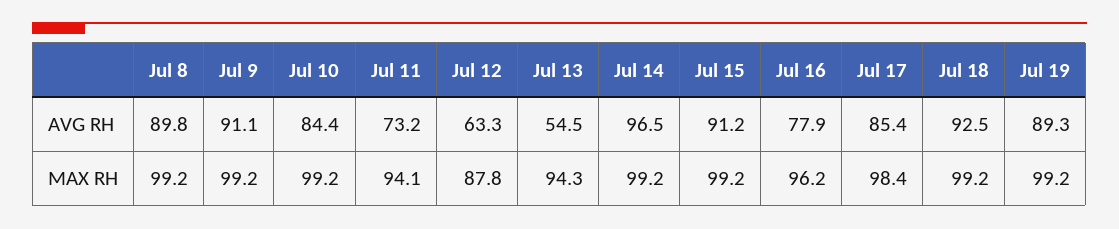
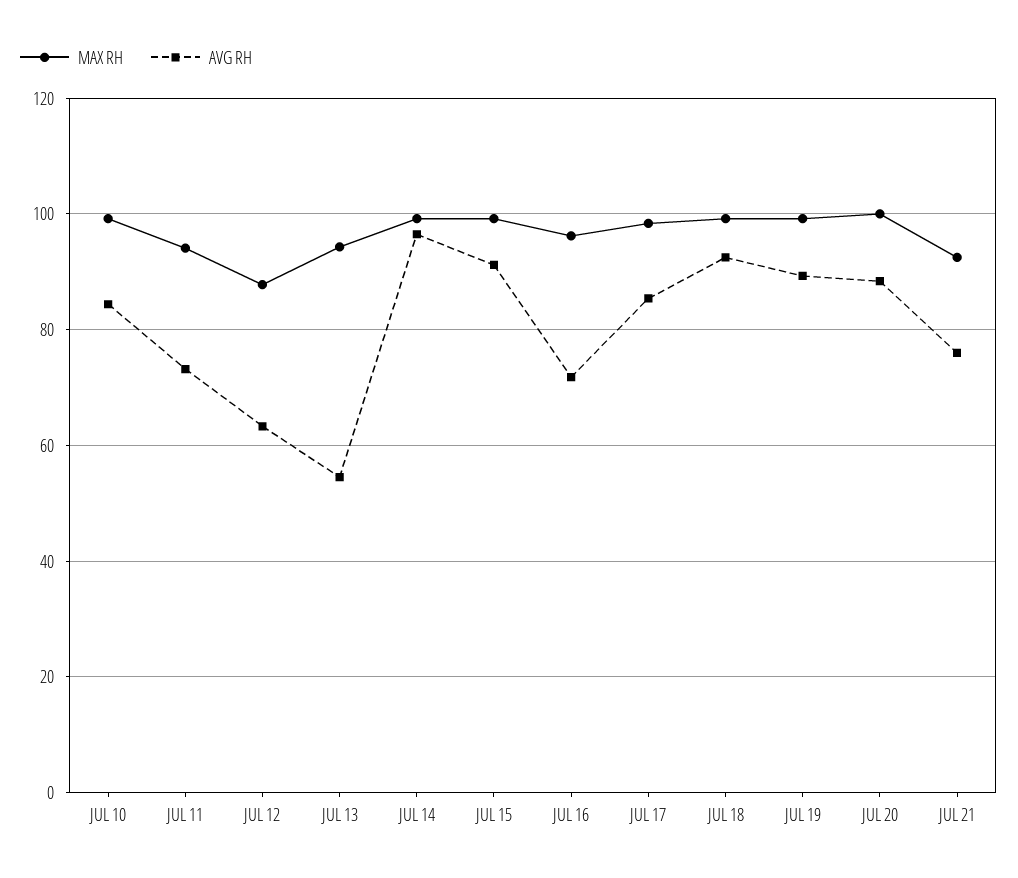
AVG RH, Jul 8: 89.8 -> none
AVG RH, Jul 9: 91.1 -> none
AVG RH, Jul 16: 77.9 -> 72
MAX RH, Jul 8: 99.2 -> none
MAX RH, Jul 9: 99.2 -> none
MAX RH, JUL 20: none -> 100
AVG RH, JUL 20: none -> 88
MAX RH, JUL 21: none -> 92
AVG RH, JUL 21: none -> 76

